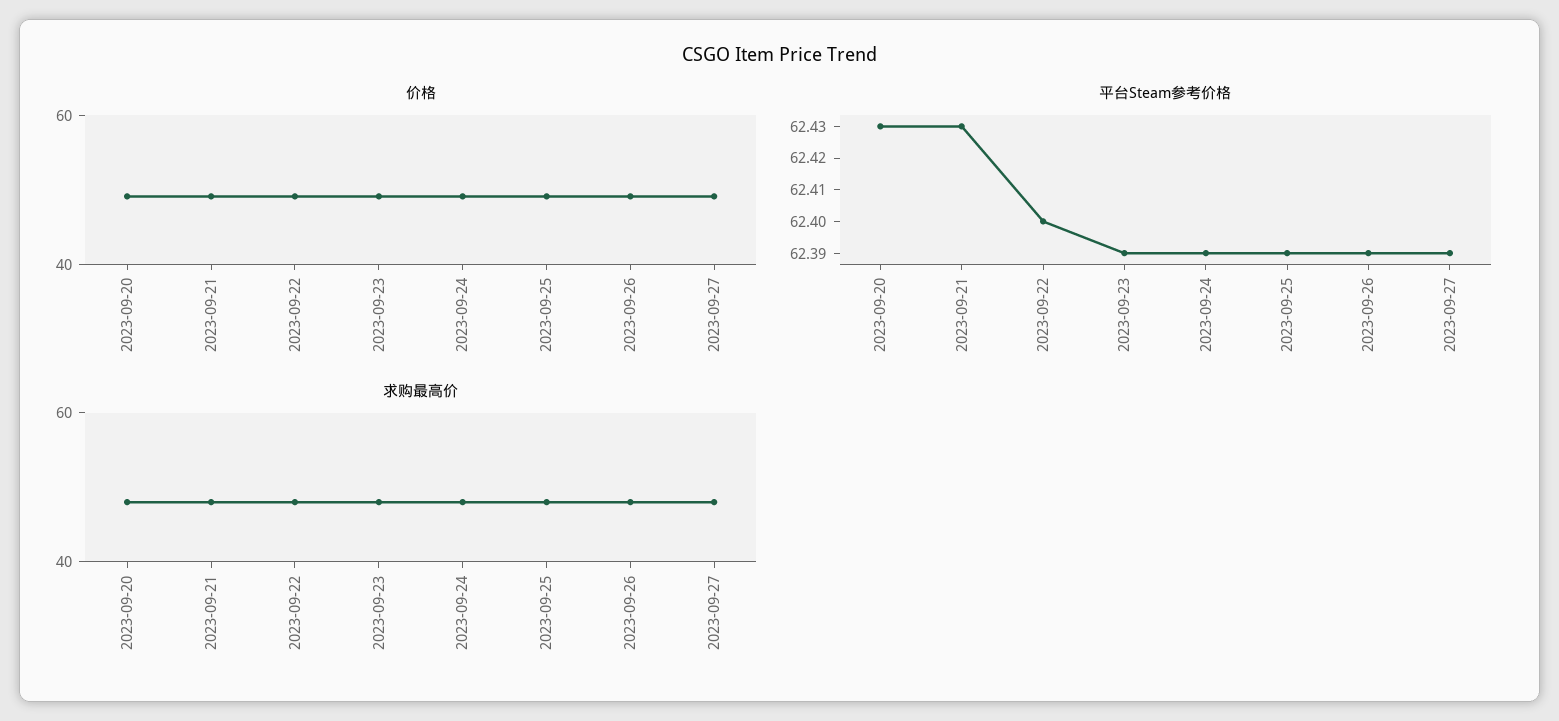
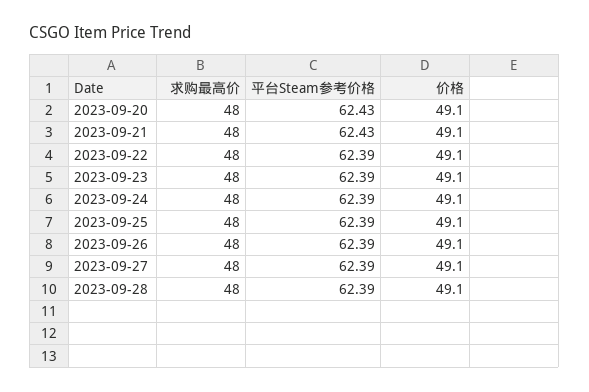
平台Steam参考价格, 2023-09-22: 62.4 -> 62.39
求购最高价, 2023-09-28: none -> 48
平台Steam参考价格, 2023-09-28: none -> 62.39
价格, 2023-09-28: none -> 49.1

